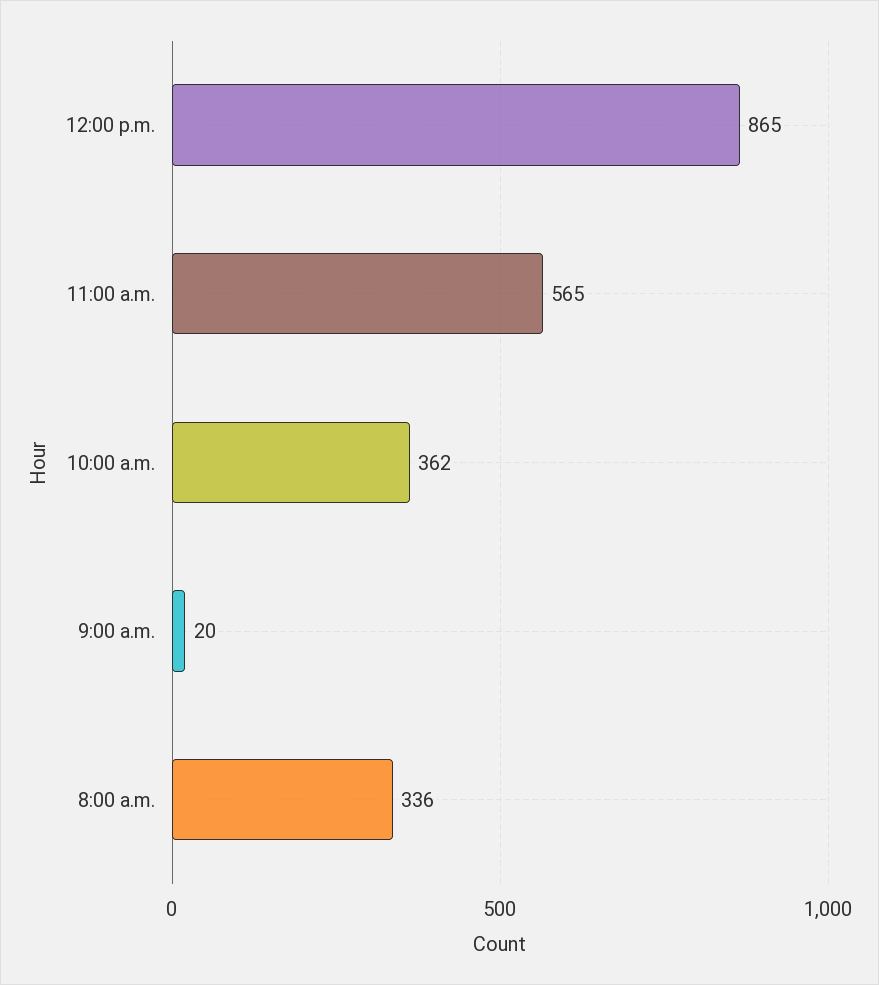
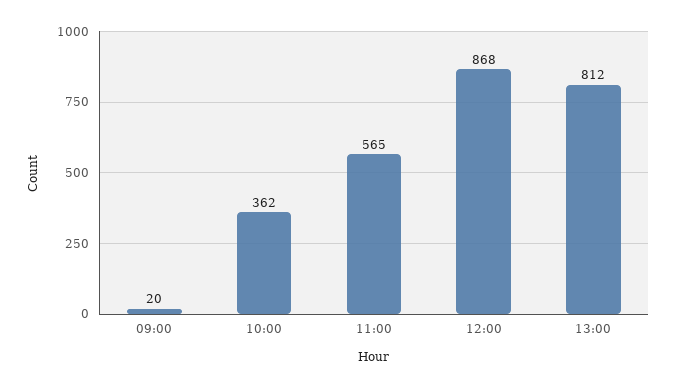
12:00 p.m.: 865 -> 868
8:00 a.m.: 336 -> none
13:00: none -> 812

